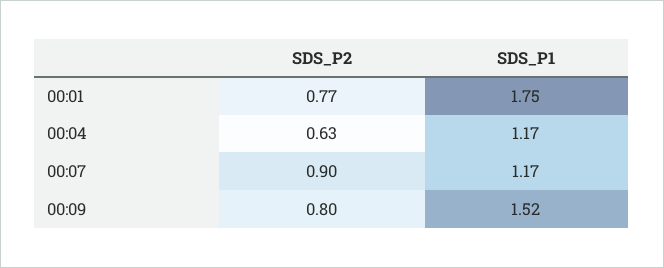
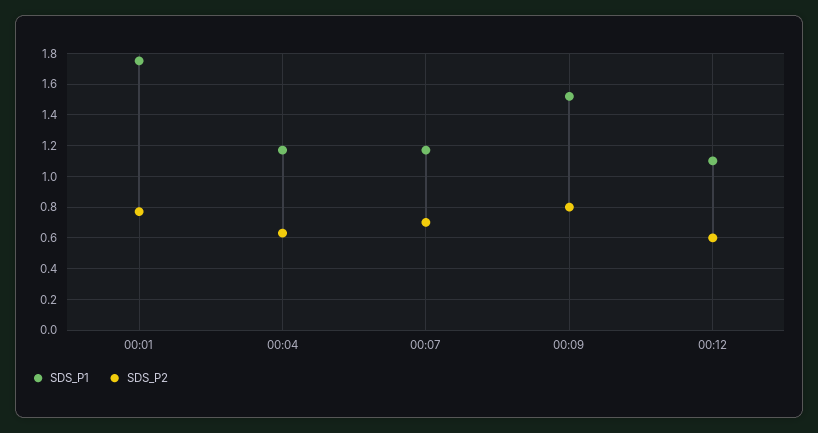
SDS_P2, 00:07: 0.9 -> 0.7
SDS_P1, 00:12: none -> 1.1
SDS_P2, 00:12: none -> 0.6

